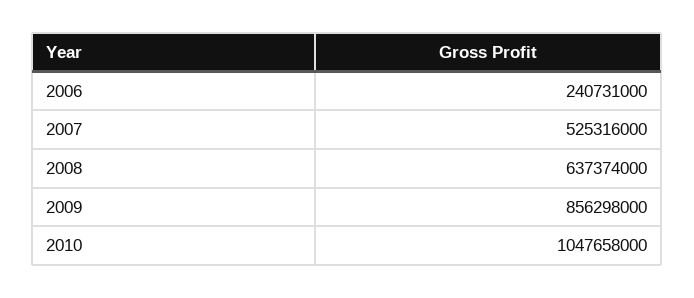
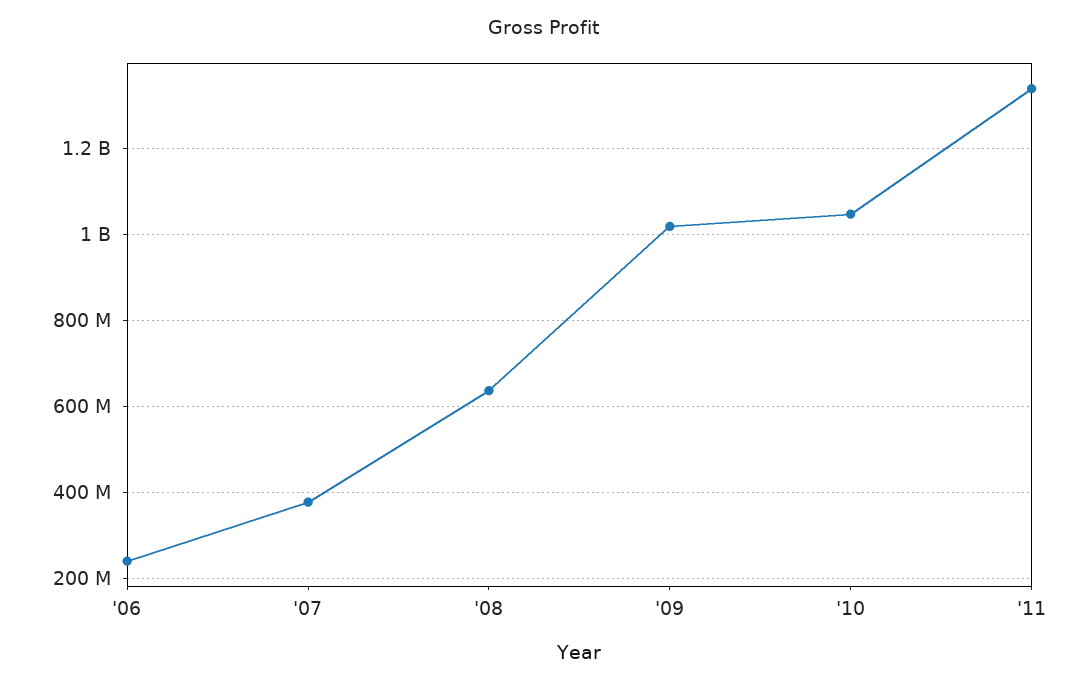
2007: 525316000 -> 380000000
2009: 856298000 -> 1020000000
'11: none -> 1340000000

